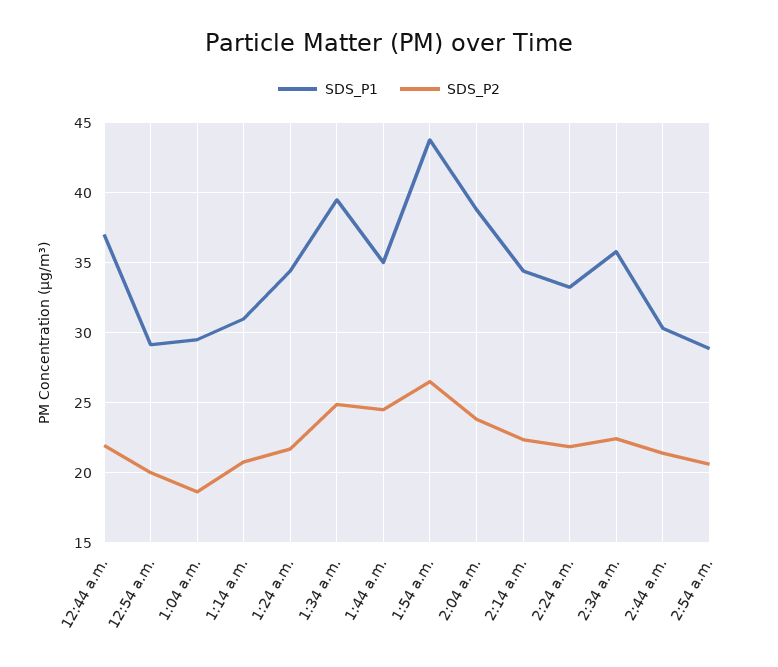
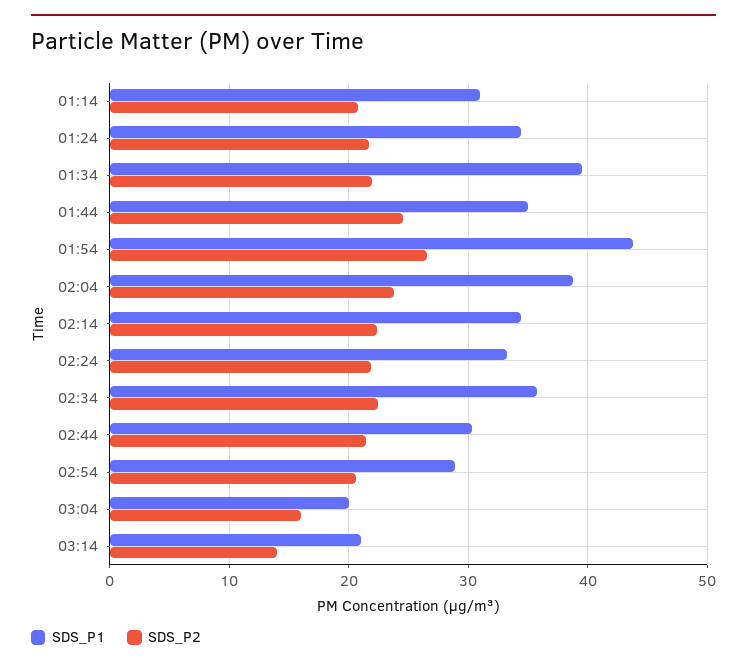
SDS_P1, 12:44 a.m.: 37 -> none
SDS_P2, 12:44 a.m.: 22 -> none
SDS_P1, 12:54 a.m.: 29 -> none
SDS_P2, 12:54 a.m.: 20 -> none
SDS_P1, 1:04 a.m.: 29.5 -> none
SDS_P2, 1:04 a.m.: 18.5 -> none
SDS_P2, 1:34 a.m.: 25 -> 22
SDS_P1, 03:04: none -> 20
SDS_P2, 03:04: none -> 16
SDS_P1, 03:14: none -> 21
SDS_P2, 03:14: none -> 14

